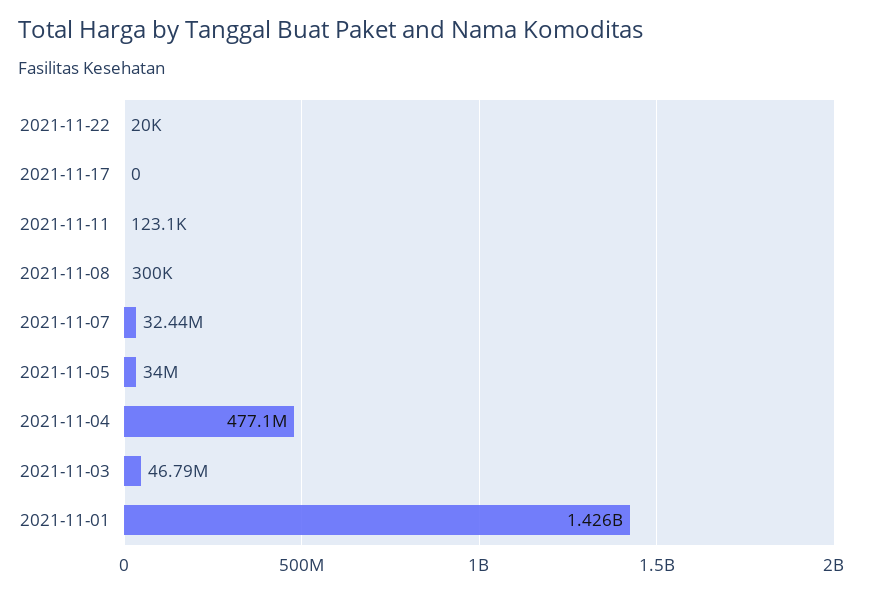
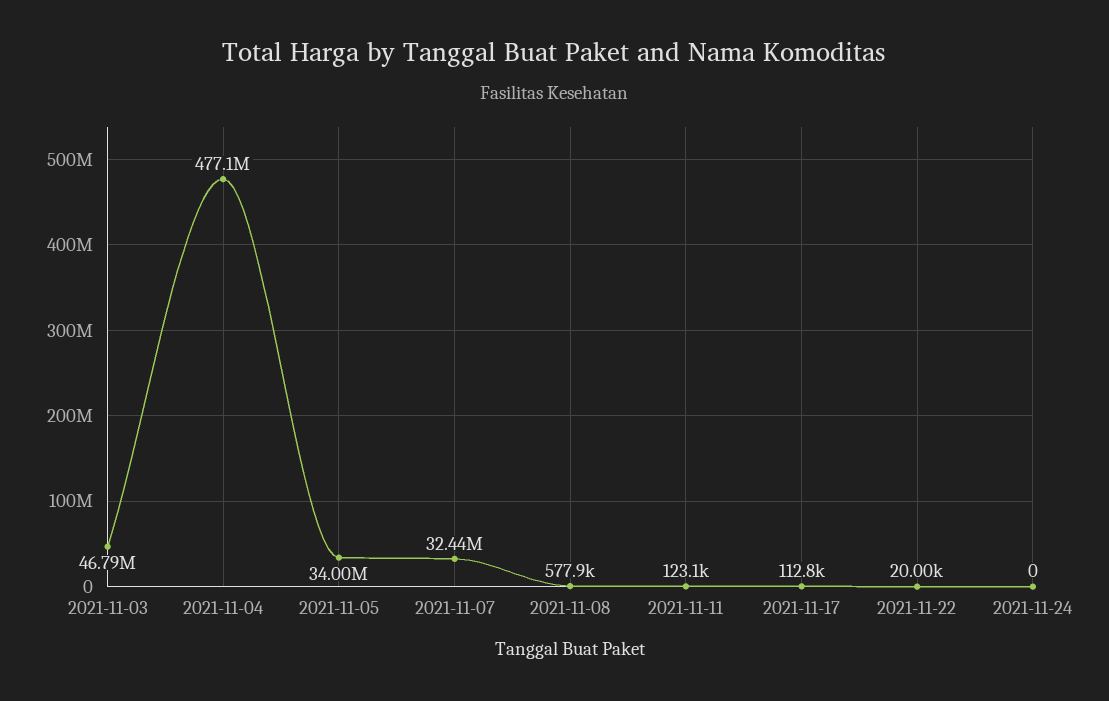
2021-11-17: 0 -> 112800
2021-11-08: 300000 -> 577900
2021-11-01: 1426000000 -> none
2021-11-24: none -> 0

